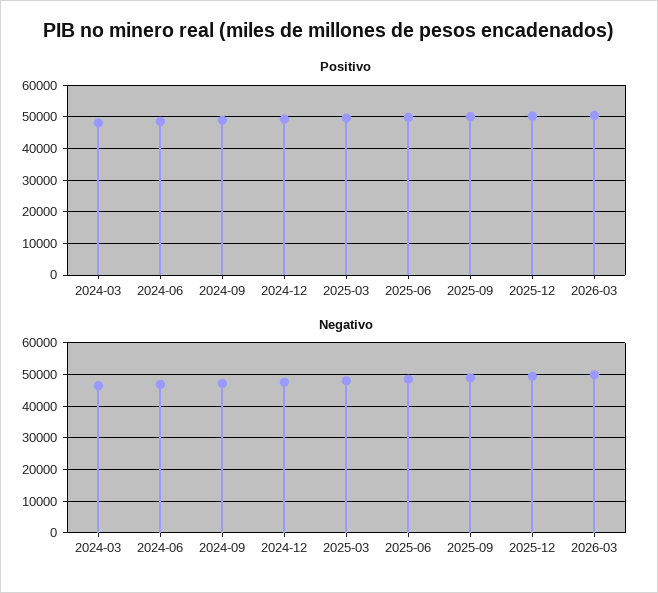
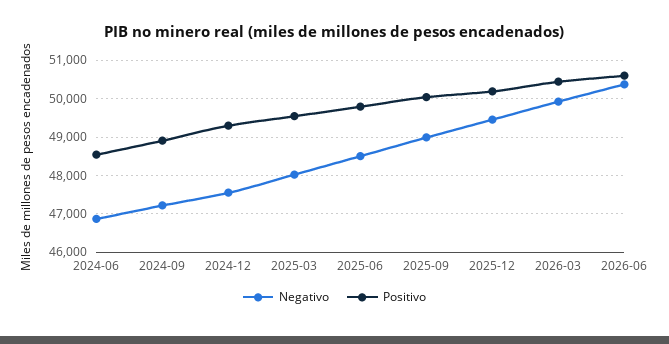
Positivo, 2024-03: 48000 -> none
Negativo, 2024-03: 46000 -> none
Negativo, 2026-06: none -> 50400
Positivo, 2026-06: none -> 50600

